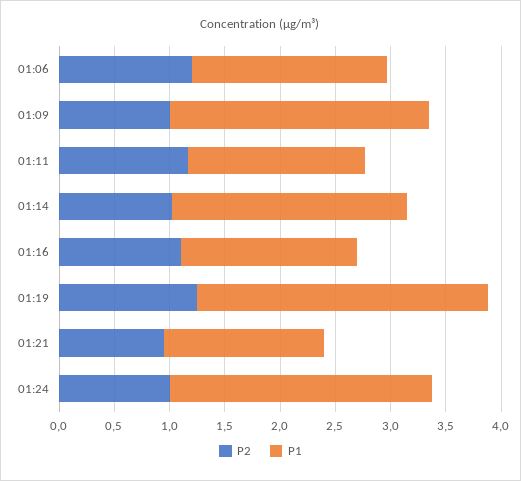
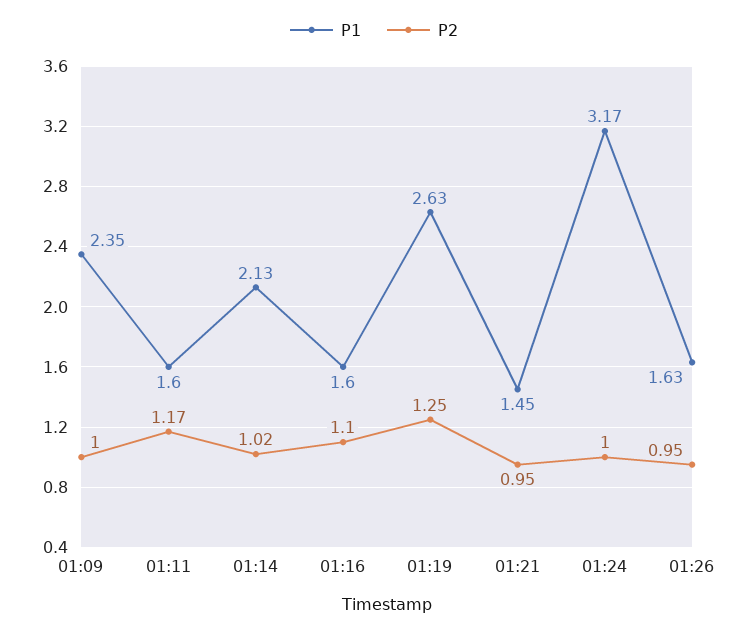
P2, 01:06: 1.2 -> none
P1, 01:06: 1.8 -> none
P1, 01:24: 2.4 -> 3.17
P1, 01:26: none -> 1.63
P2, 01:26: none -> 0.95

